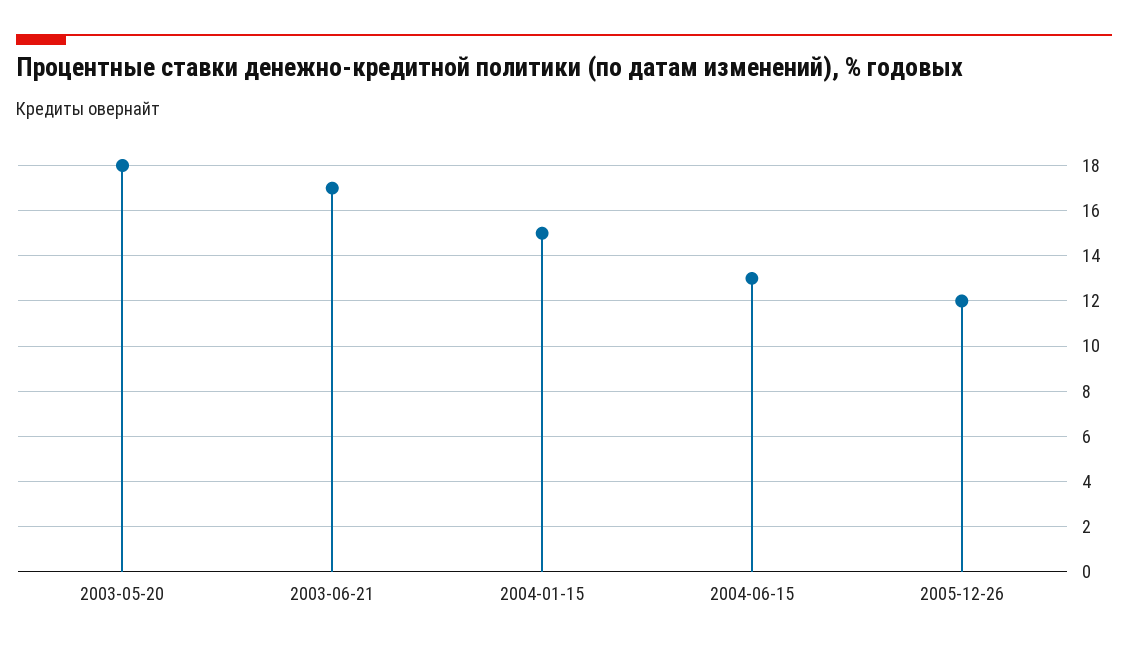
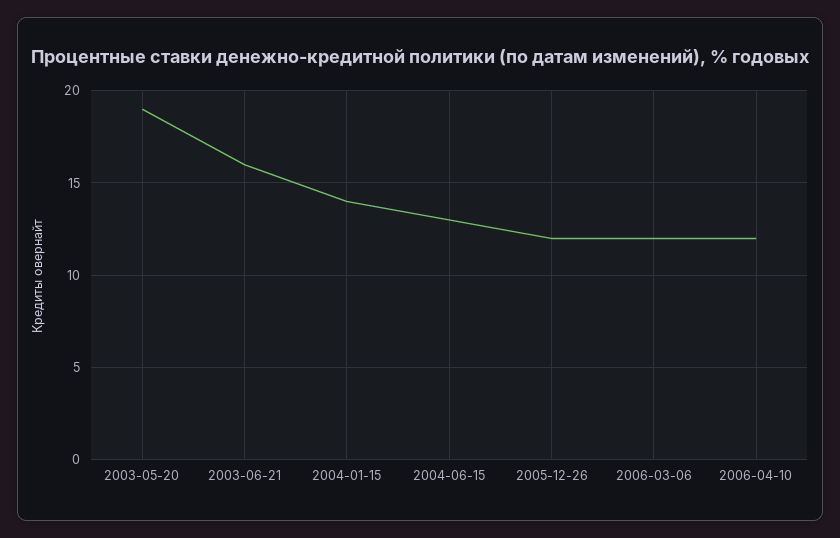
2003-05-20: 18 -> 19
2003-06-21: 17 -> 16
2004-01-15: 15 -> 14
2006-03-06: none -> 12
2006-04-10: none -> 12

